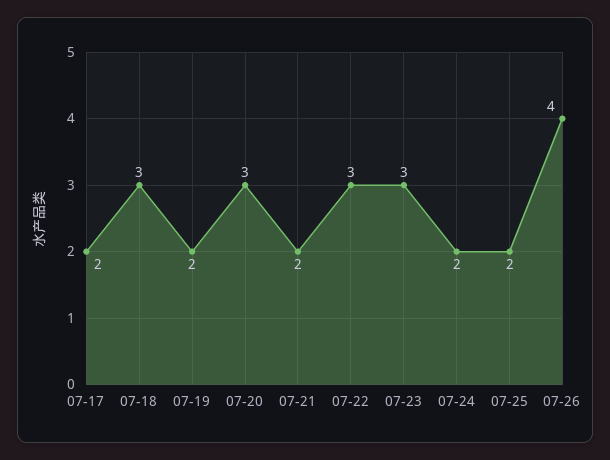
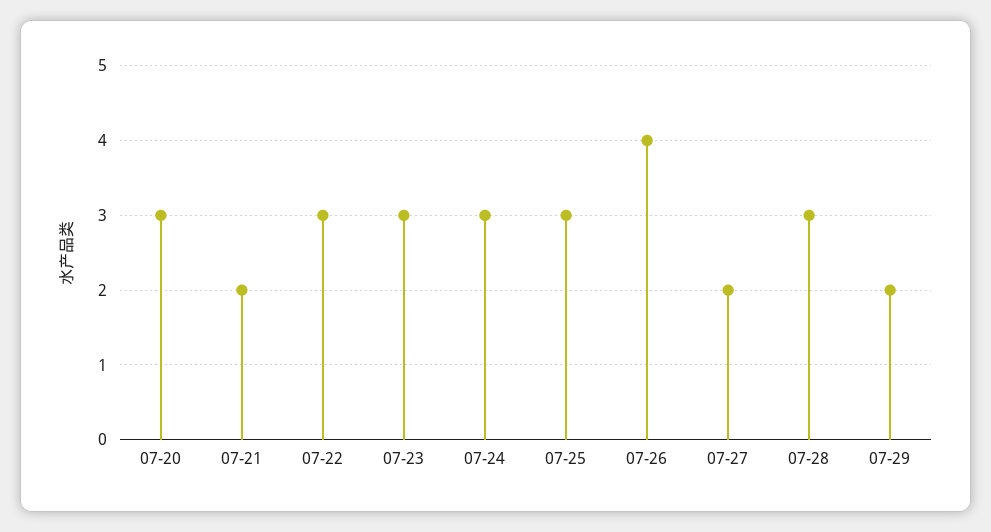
07-17: 2 -> none
07-18: 3 -> none
07-19: 2 -> none
07-24: 2 -> 3
07-25: 2 -> 3
07-27: none -> 2
07-28: none -> 3
07-29: none -> 2

